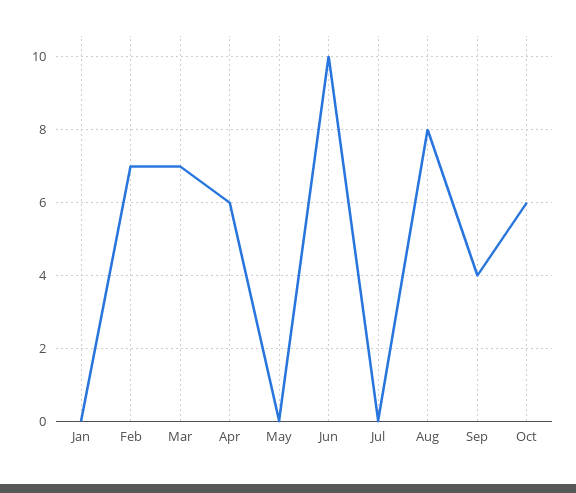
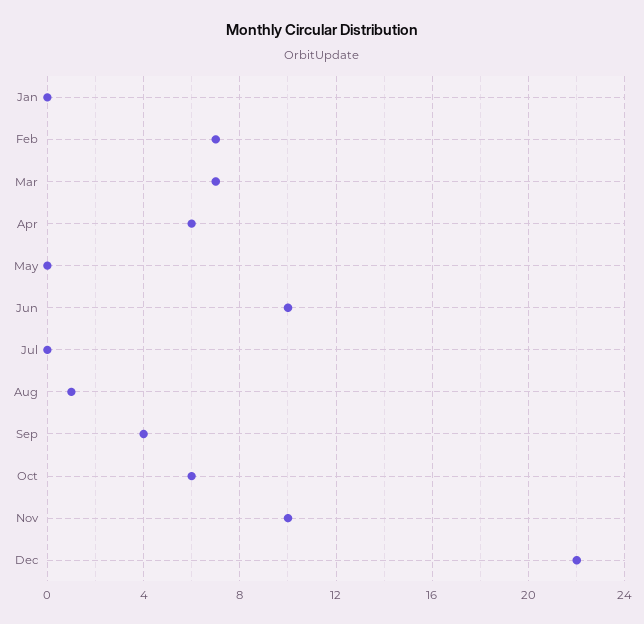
Aug: 8 -> 1
Nov: none -> 10
Dec: none -> 22

